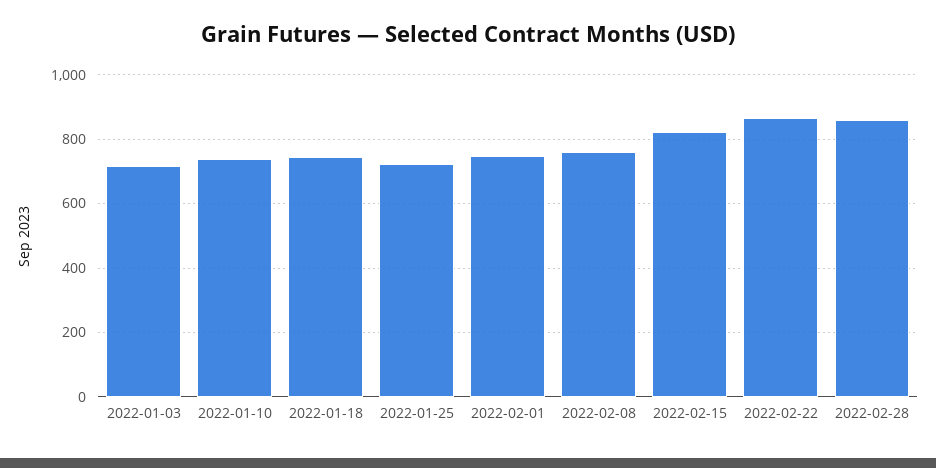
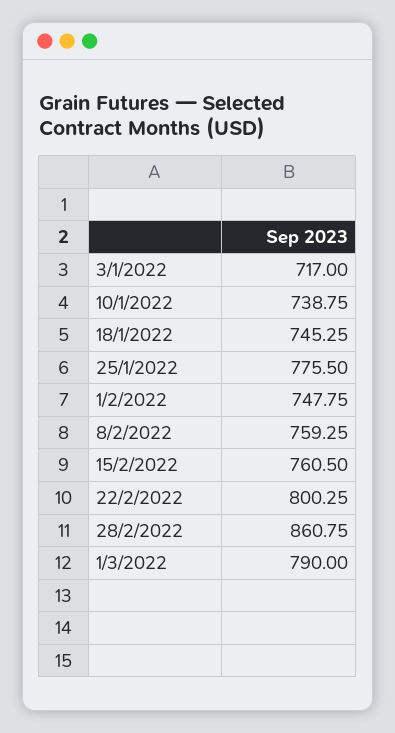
2022-01-25: 720 -> 775.5
2022-02-15: 820 -> 760.5
2022-02-22: 860 -> 800.25
1/3/2022: none -> 790

